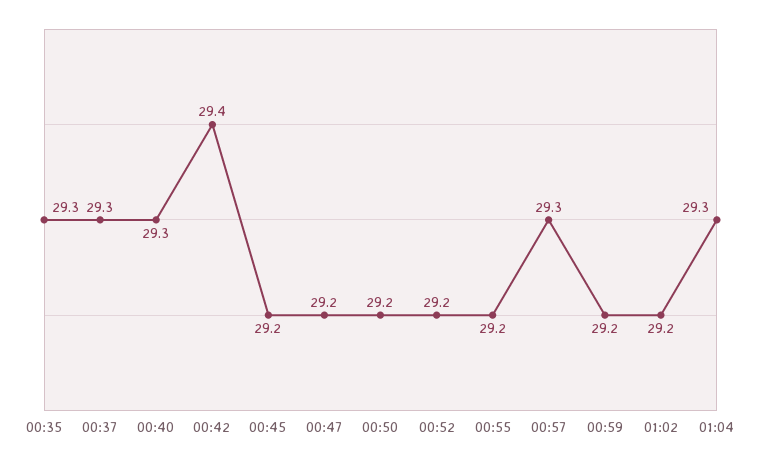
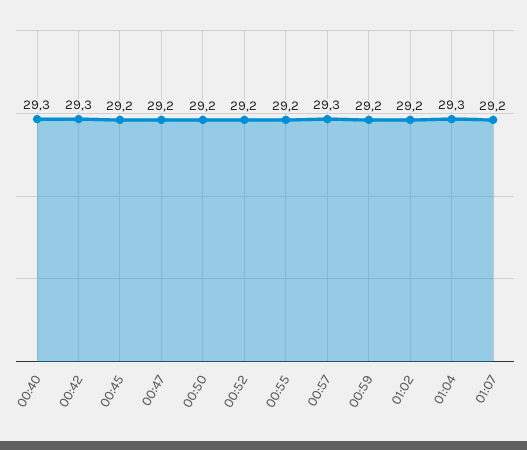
00:35: 29.3 -> none
00:37: 29.3 -> none
00:42: 29.4 -> 29.3
01:07: none -> 29.2

